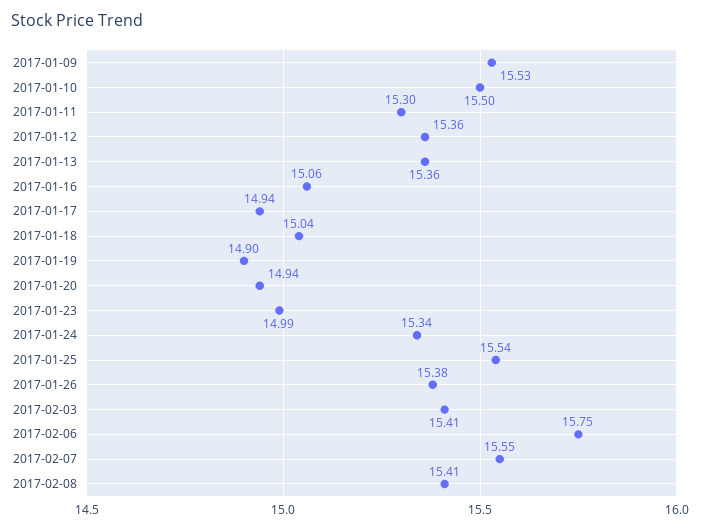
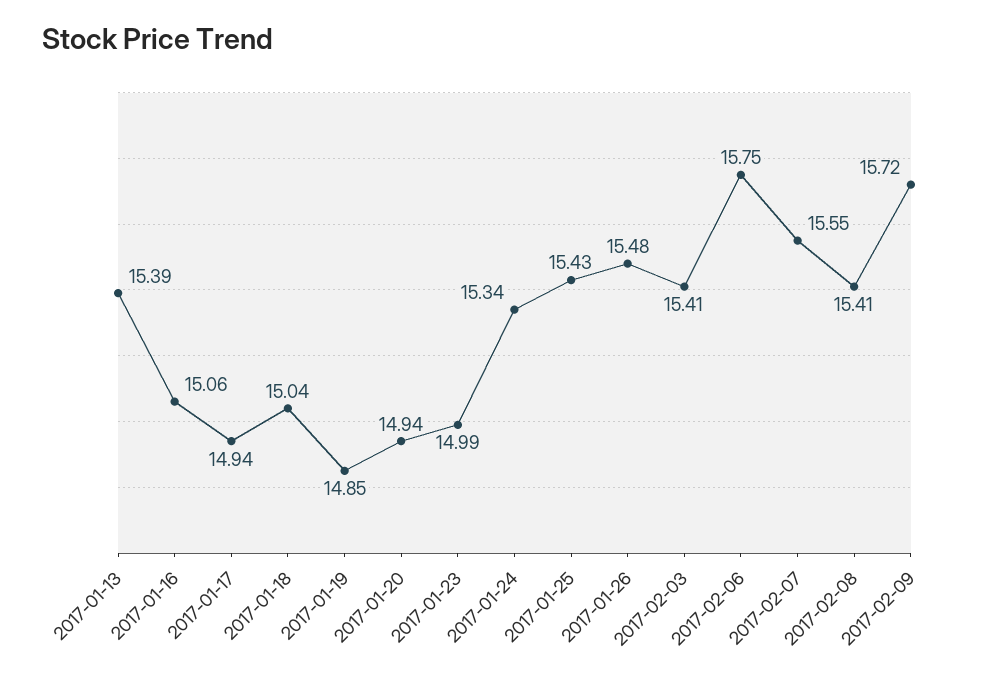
2017-01-09: 15.53 -> none
2017-01-10: 15.5 -> none
2017-01-11: 15.3 -> none
2017-01-12: 15.36 -> none
2017-01-13: 15.36 -> 15.39
2017-01-19: 14.9 -> 14.85
2017-01-25: 15.54 -> 15.43
2017-01-26: 15.38 -> 15.48
2017-02-09: none -> 15.72

